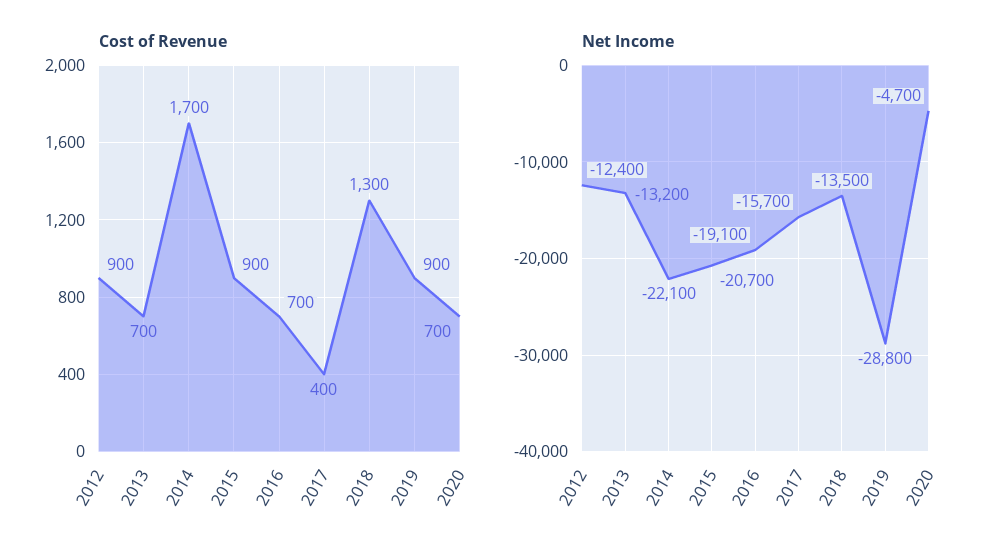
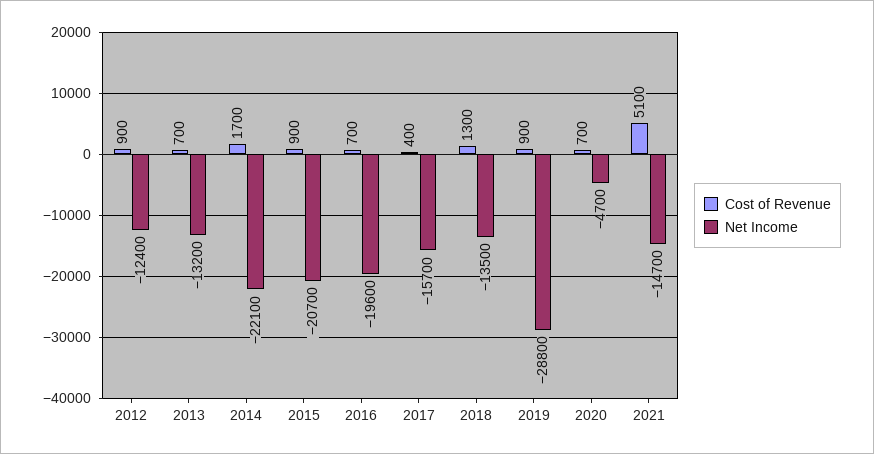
Net Income, 2016: -19100 -> -19600
Cost of Revenue, 2021: none -> 5100
Net Income, 2021: none -> -14700

